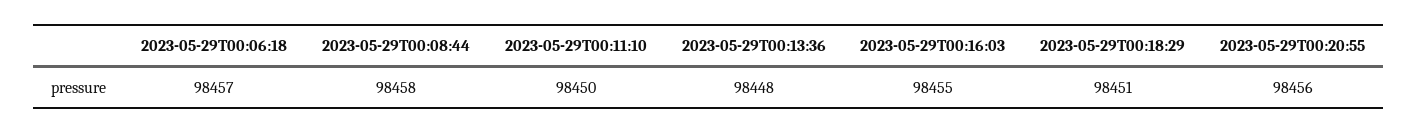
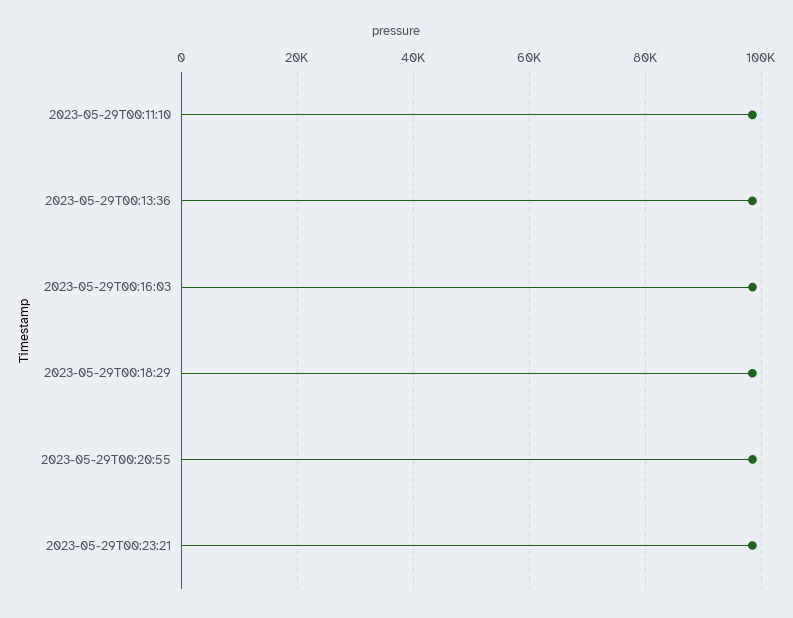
2023-05-29T00:06:18: 98457 -> none
2023-05-29T00:08:44: 98458 -> none
2023-05-29T00:23:21: none -> 98000

